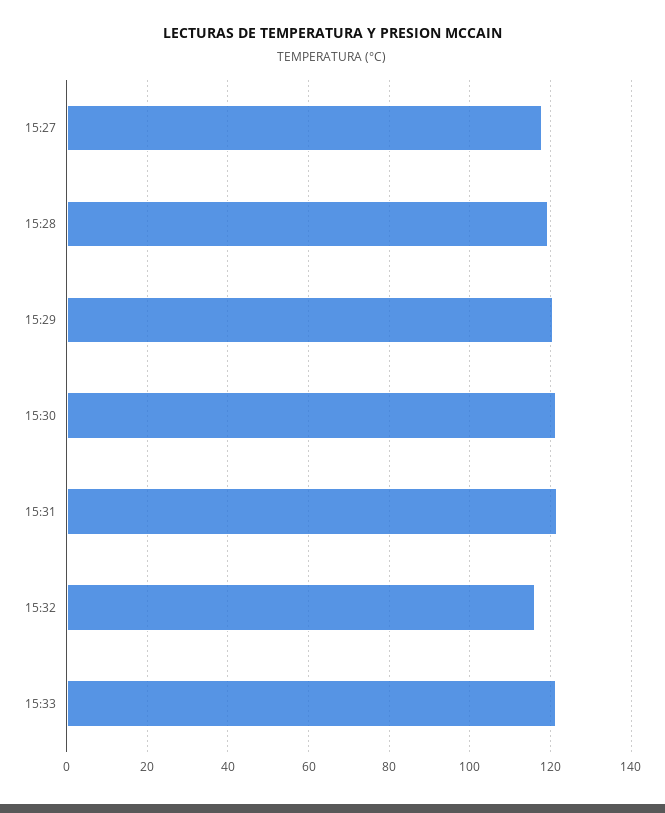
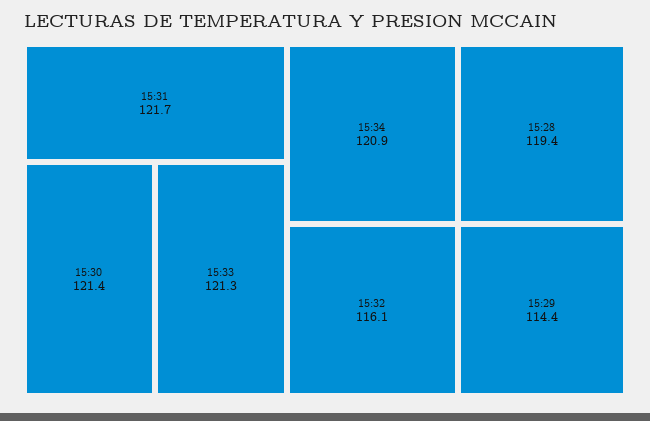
15:27: 118 -> none
15:29: 120 -> 114.4
15:34: none -> 120.9

